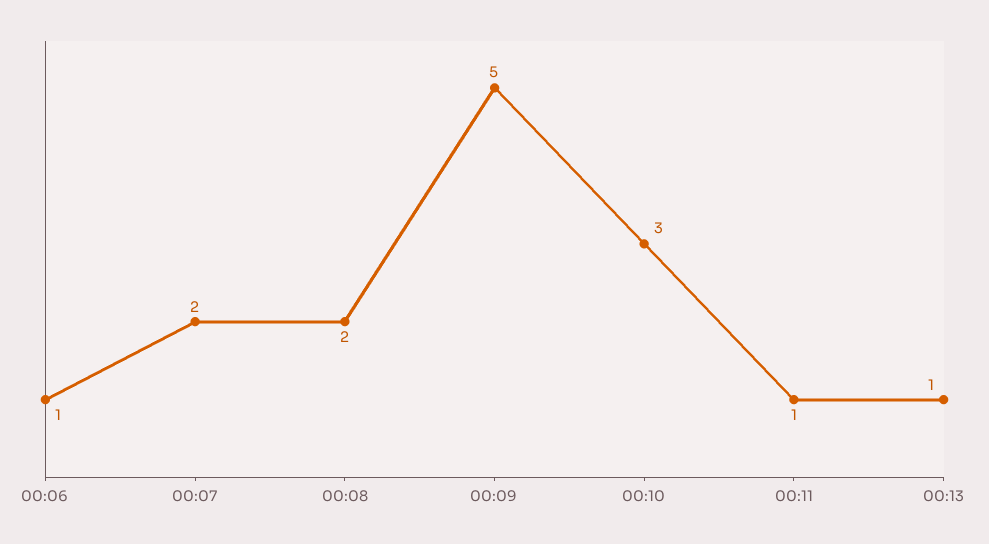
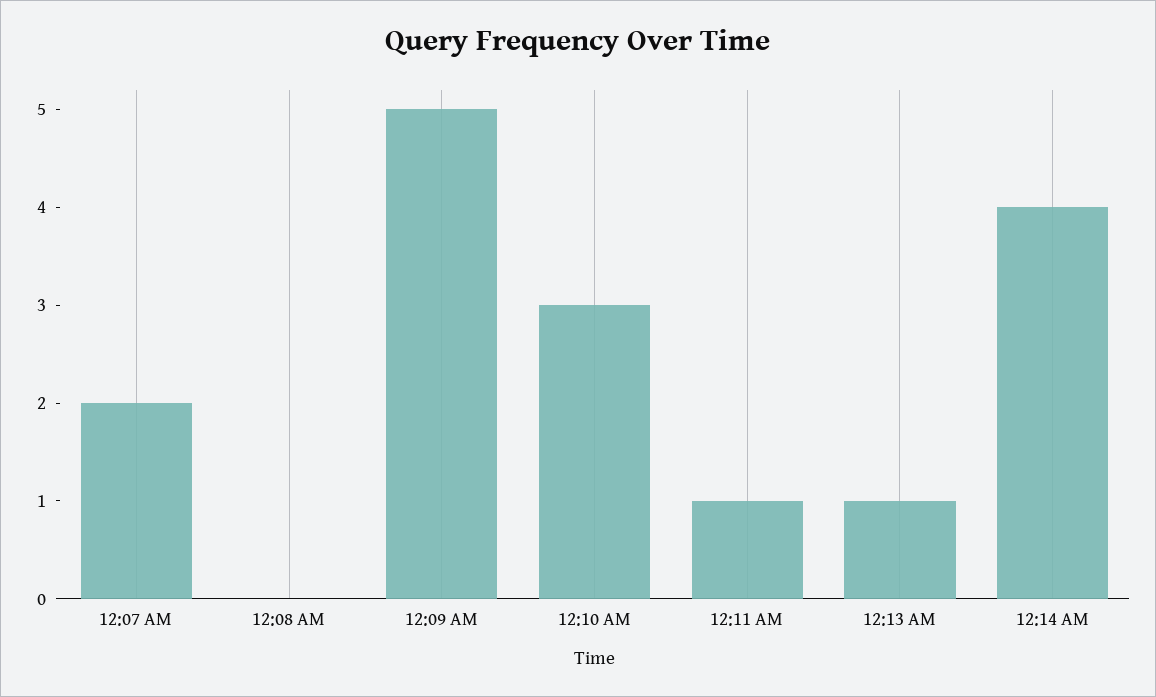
00:06: 1 -> none
00:08: 2 -> 0
12:14 AM: none -> 4

